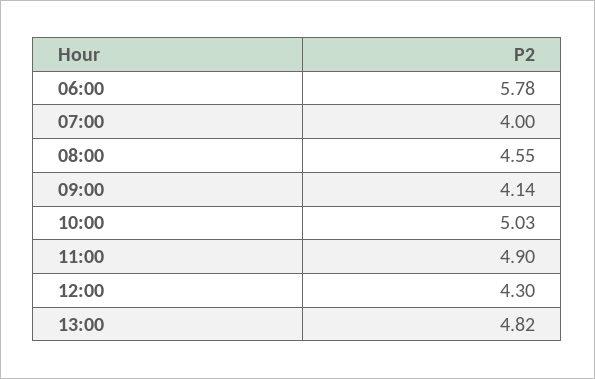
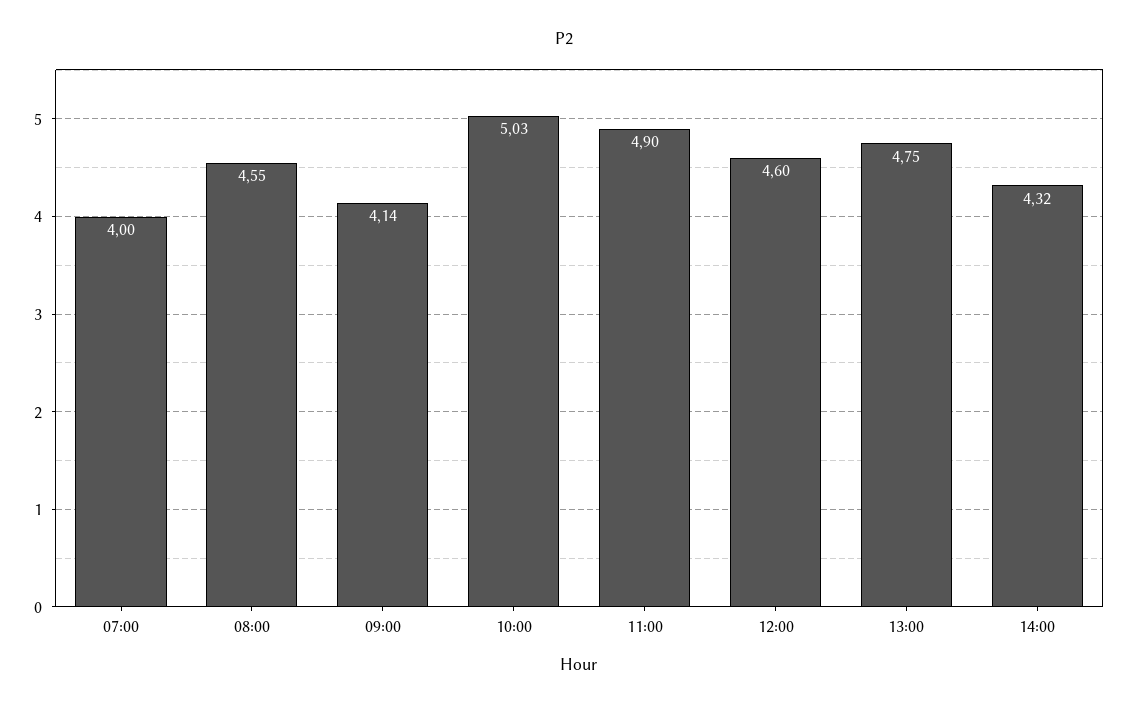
06:00: 5.78 -> none
12:00: 4.3 -> 4.6
13:00: 4.82 -> 4.75
14:00: none -> 4.32

